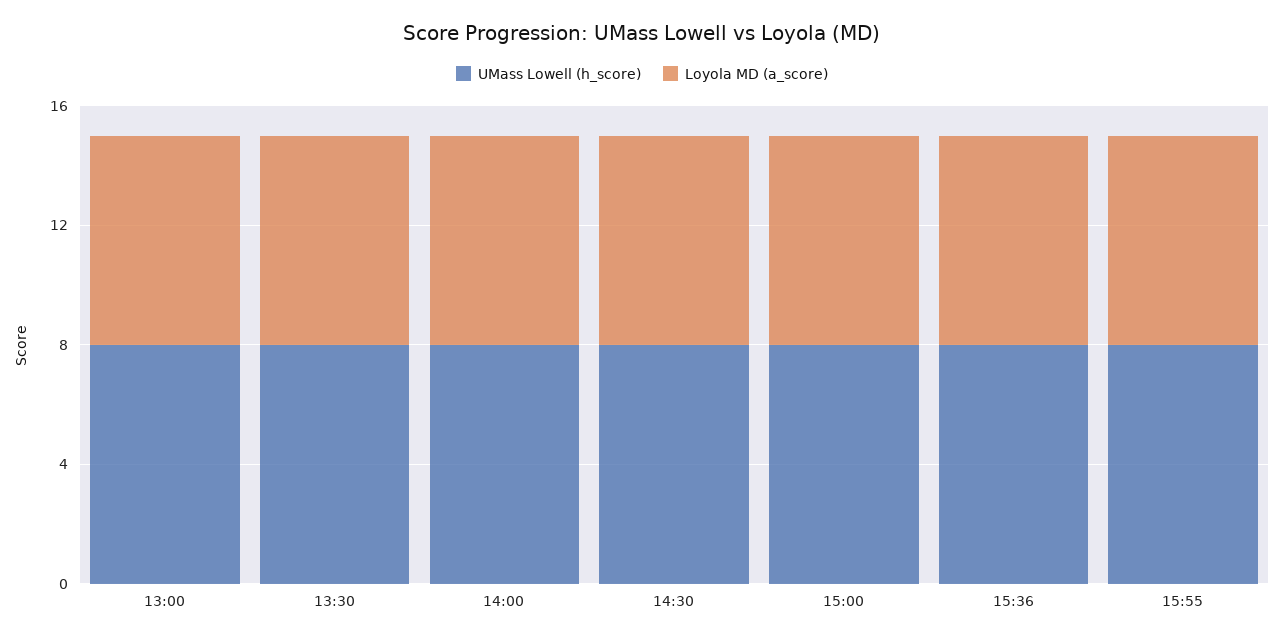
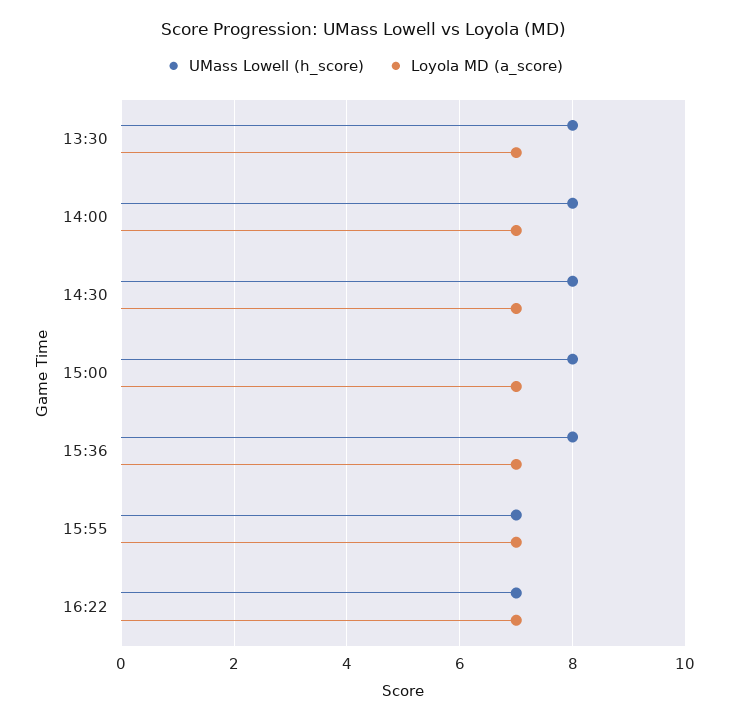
UMass Lowell (h_score), 13:00: 8 -> none
Loyola MD (a_score), 13:00: 7 -> none
UMass Lowell (h_score), 15:55: 8 -> 7
UMass Lowell (h_score), 16:22: none -> 7
Loyola MD (a_score), 16:22: none -> 7

